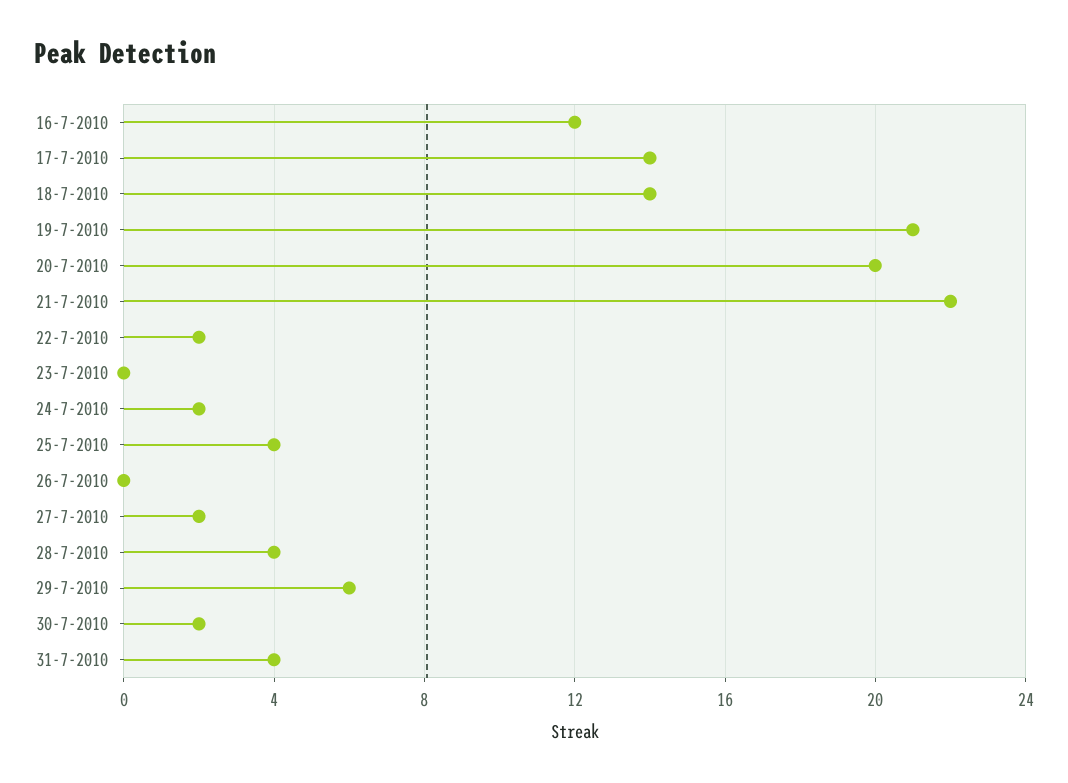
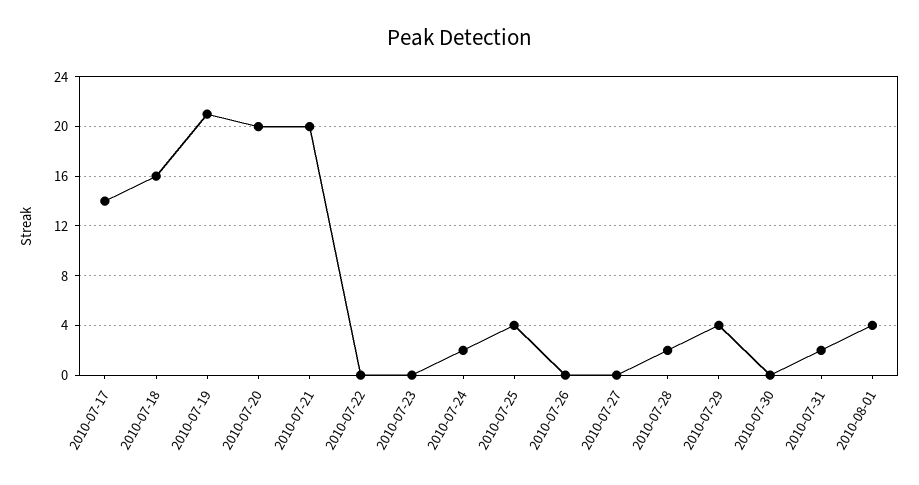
16-7-2010: 12 -> none
18-7-2010: 14 -> 16
21-7-2010: 22 -> 20
22-7-2010: 2 -> 0
27-7-2010: 2 -> 0
28-7-2010: 4 -> 2
29-7-2010: 6 -> 4
30-7-2010: 2 -> 0
31-7-2010: 4 -> 2
2010-08-01: none -> 4

